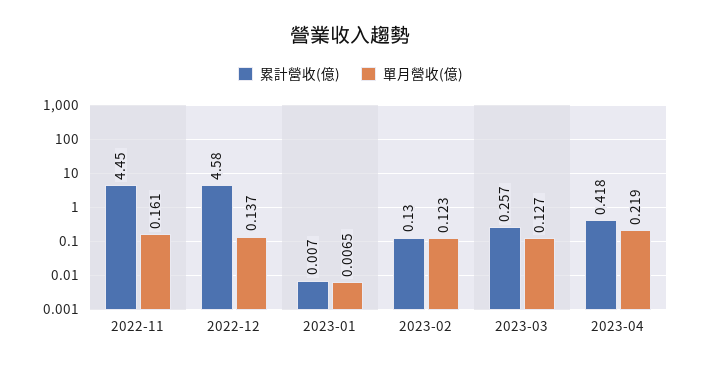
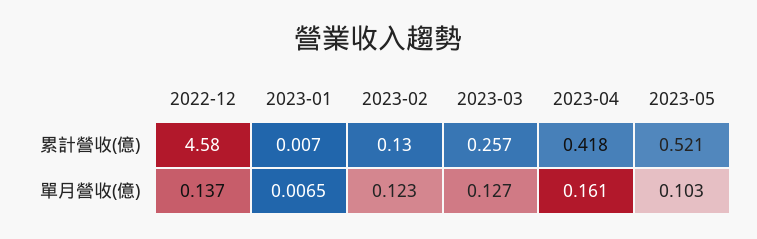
累計營收(億), 2022-11: 4.45 -> none
單月營收(億), 2022-11: 0.161 -> none
單月營收(億), 2023-04: 0.219 -> 0.161
累計營收(億), 2023-05: none -> 0.521
單月營收(億), 2023-05: none -> 0.103

